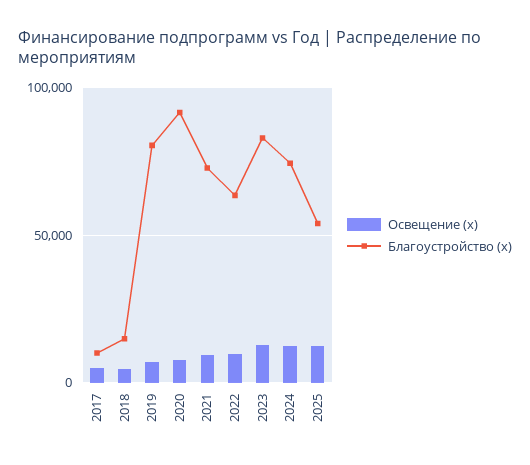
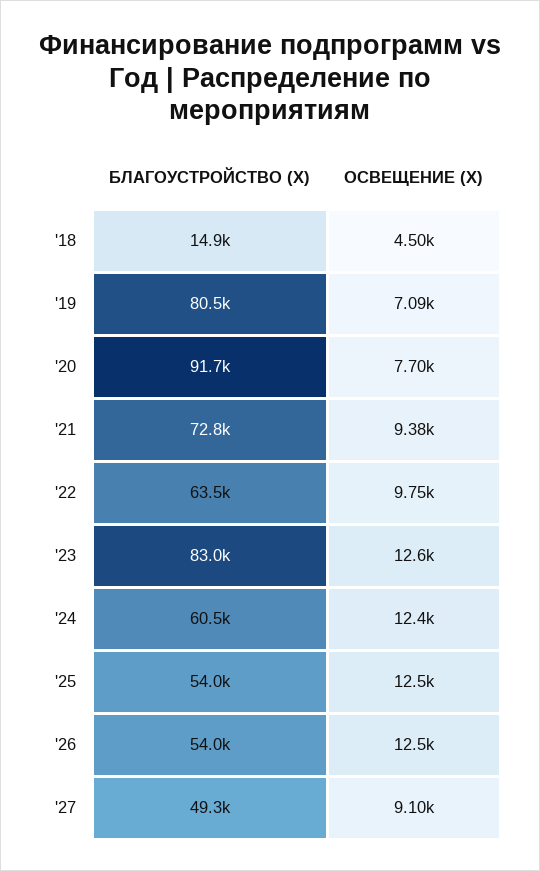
Освещение (x), 2017: 5000 -> none
Благоустройство (x), 2017: 10000 -> none
Благоустройство (x), 2024: 75000 -> 60500
Благоустройство (x), '26: none -> 54000
Освещение (x), '26: none -> 12500
Благоустройство (x), '27: none -> 49300
Освещение (x), '27: none -> 9100

